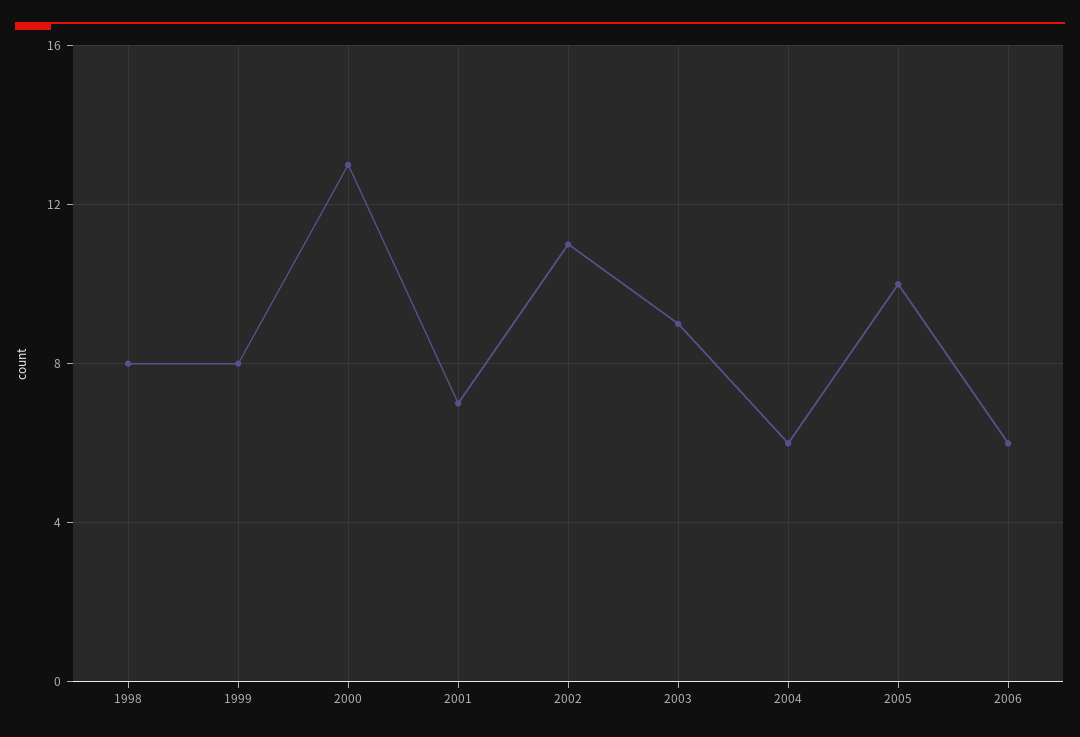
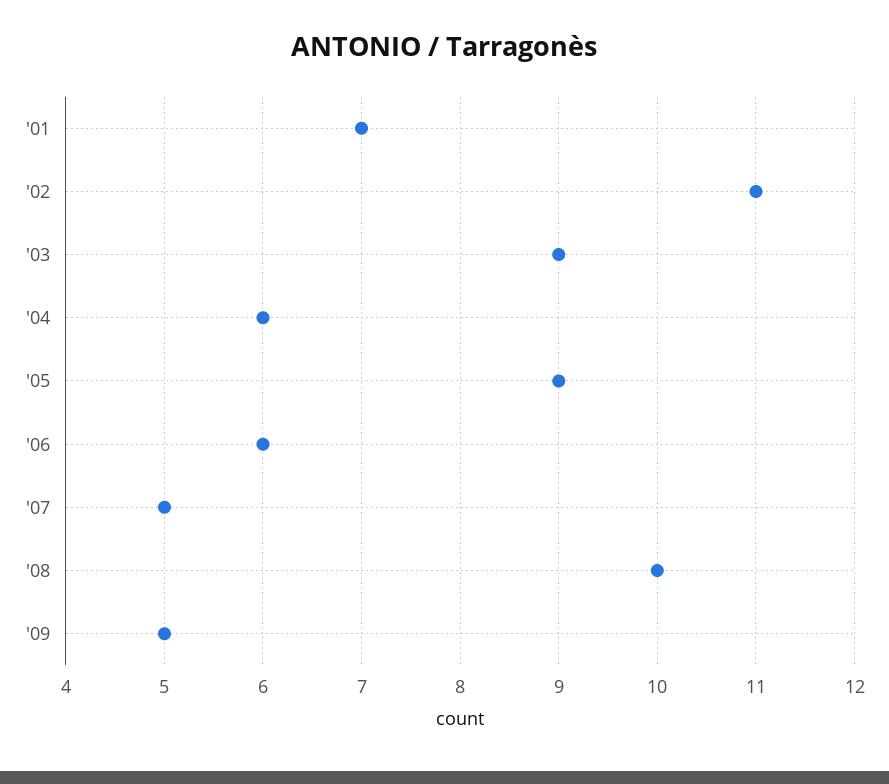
1998: 8 -> none
1999: 8 -> none
2000: 13 -> none
2005: 10 -> 9
'07: none -> 5
'08: none -> 10
'09: none -> 5

